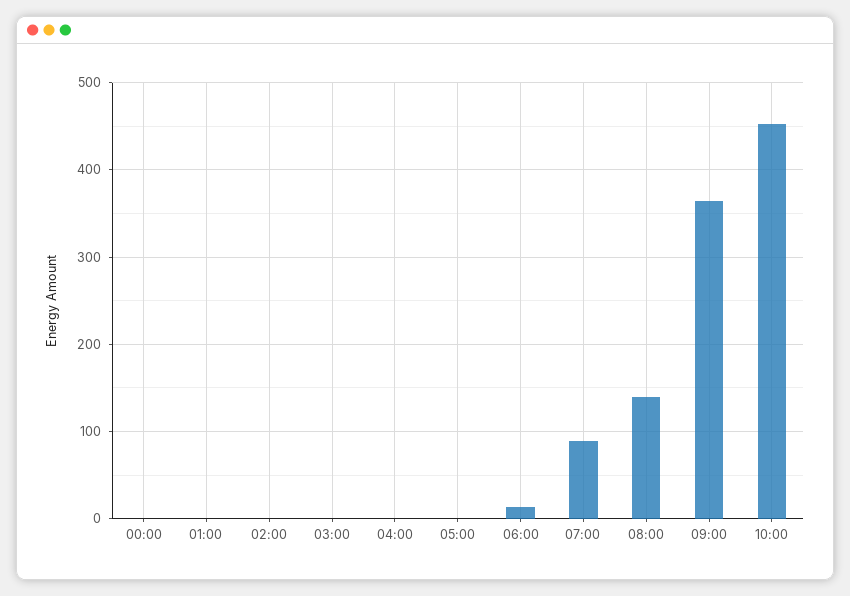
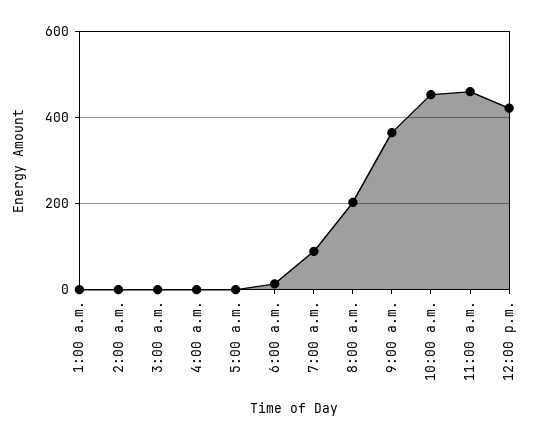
00:00: 0 -> none
08:00: 140 -> 200
11:00 a.m.: none -> 460
12:00 p.m.: none -> 420

